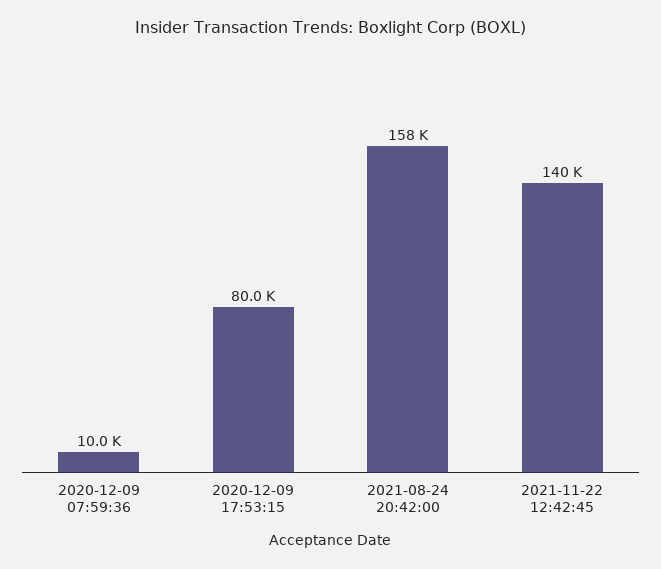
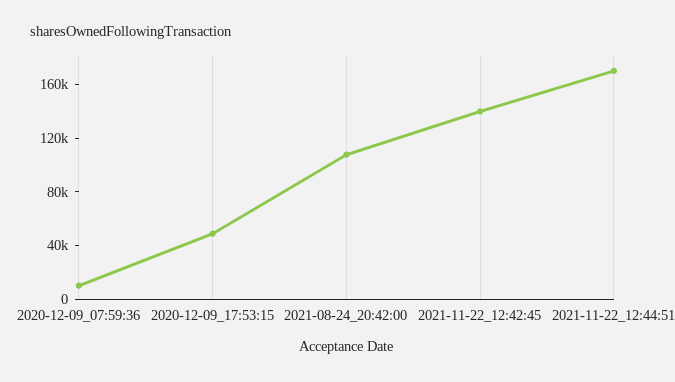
2020-12-09 17:53:15: 80000 -> 50000
2021-08-24 20:42:00: 158000 -> 110000
2021-11-22_12:44:51: none -> 170000

